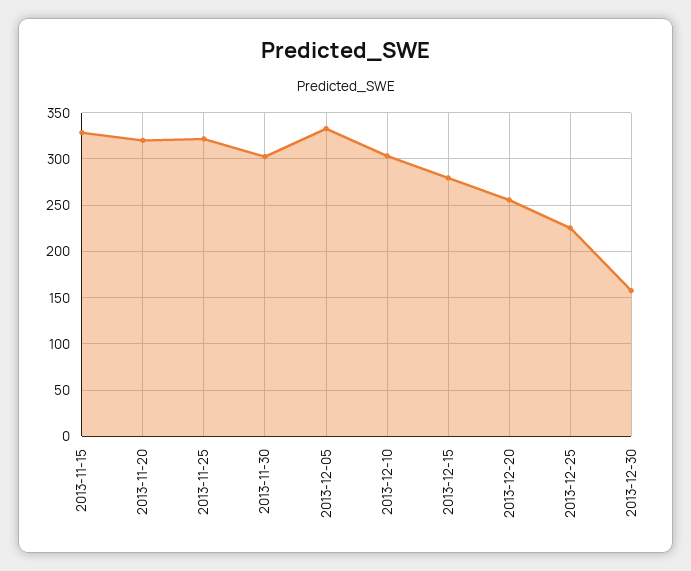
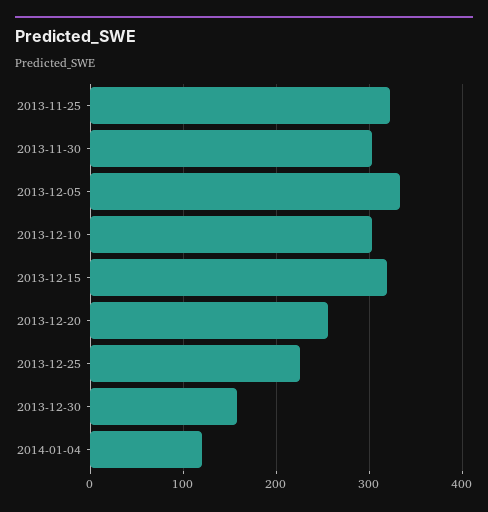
2013-11-15: 330 -> none
2013-11-20: 320 -> none
2013-12-15: 280 -> 320
2014-01-04: none -> 120

